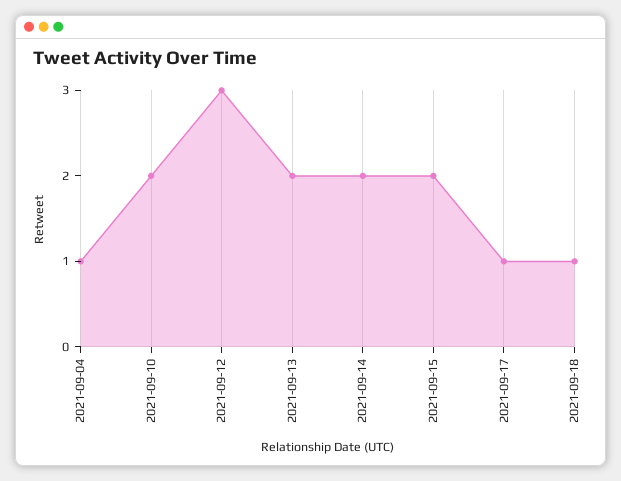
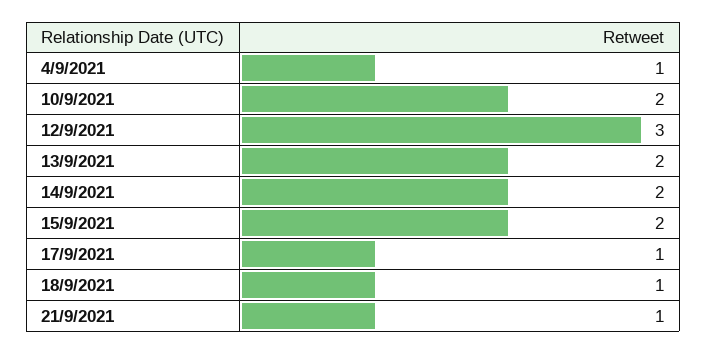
21/9/2021: none -> 1

